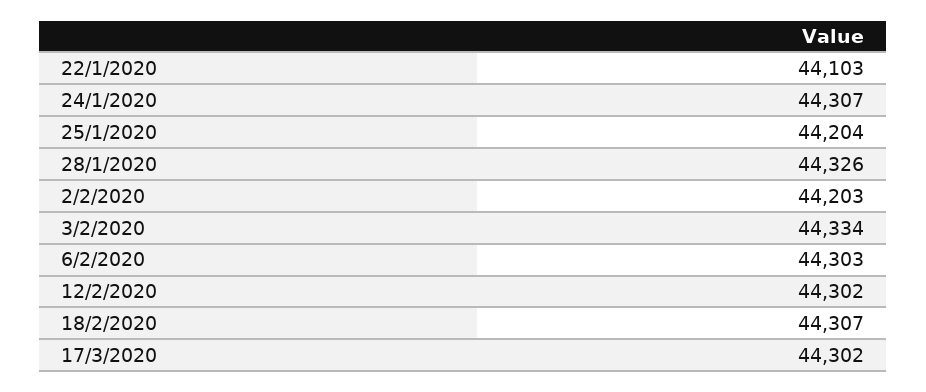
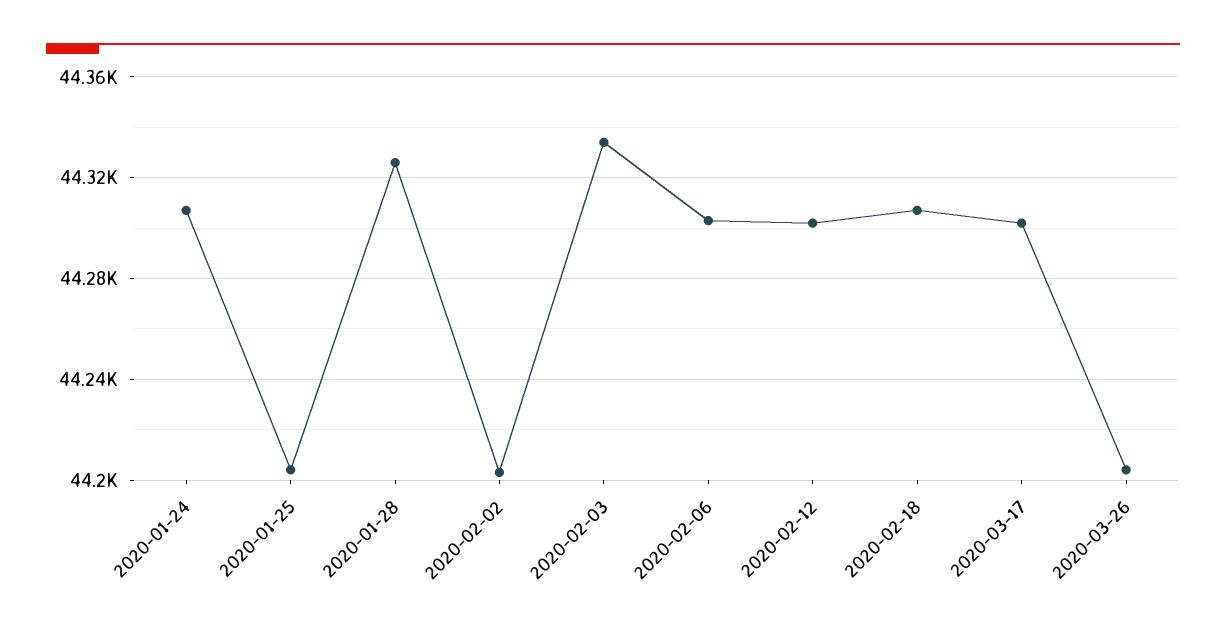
22/1/2020: 44103 -> none
2020-03-26: none -> 44205

